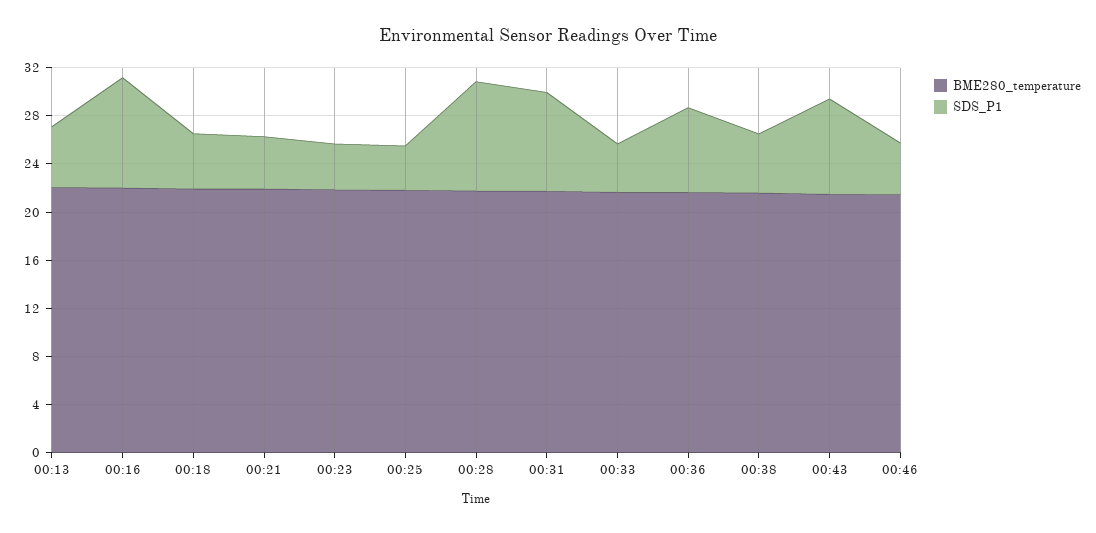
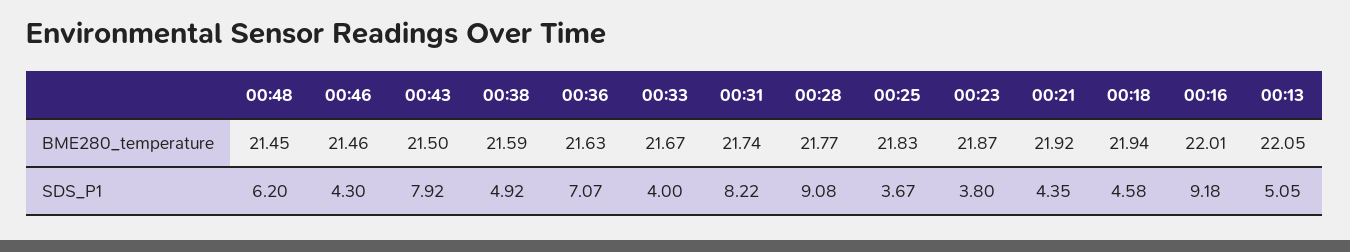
BME280_temperature, 00:48: none -> 21.45
SDS_P1, 00:48: none -> 6.2

